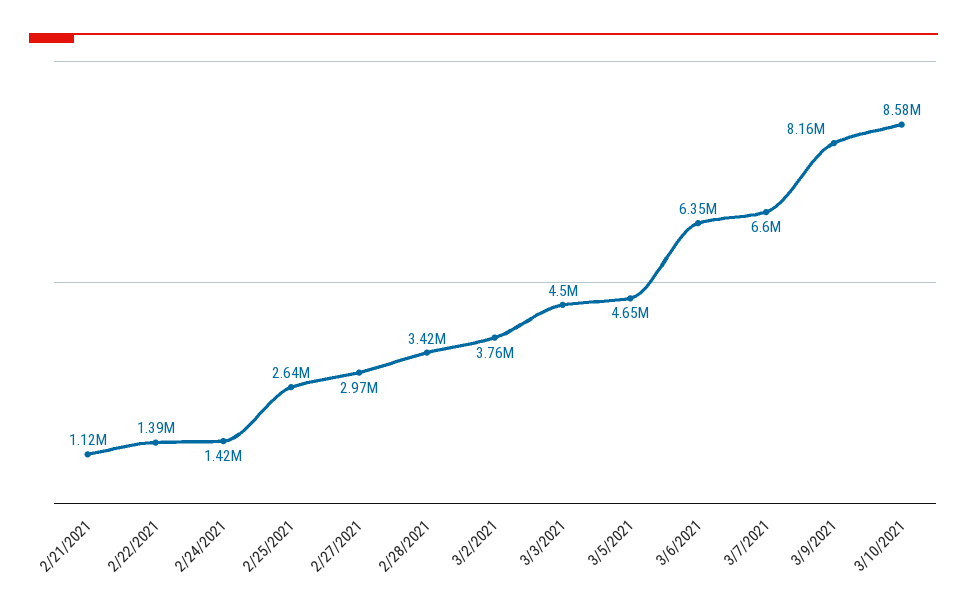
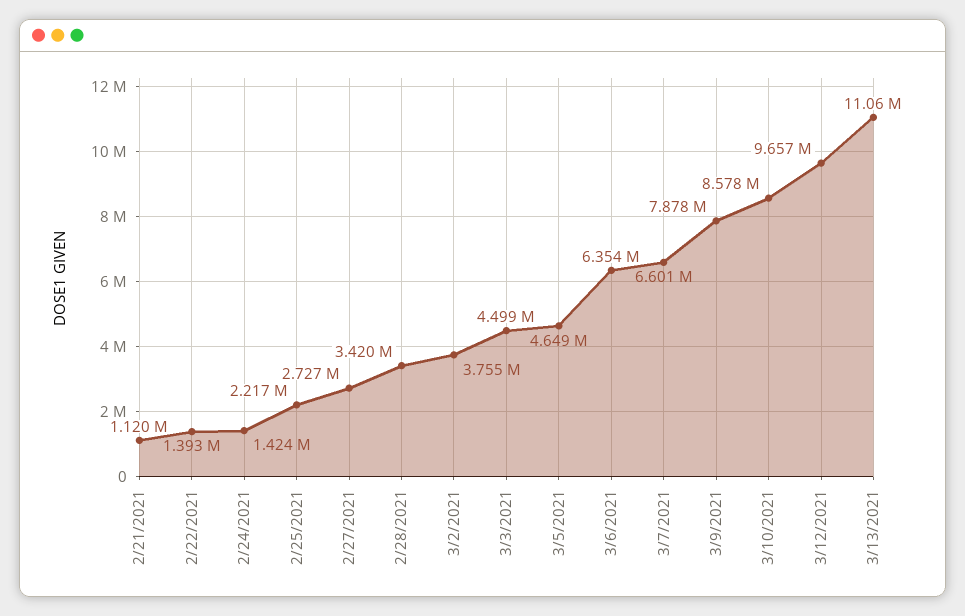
2/25/2021: 2640000 -> 2217000
2/27/2021: 2970000 -> 2727000
3/9/2021: 8160000 -> 7878000
3/12/2021: none -> 9657000
3/13/2021: none -> 11060000

